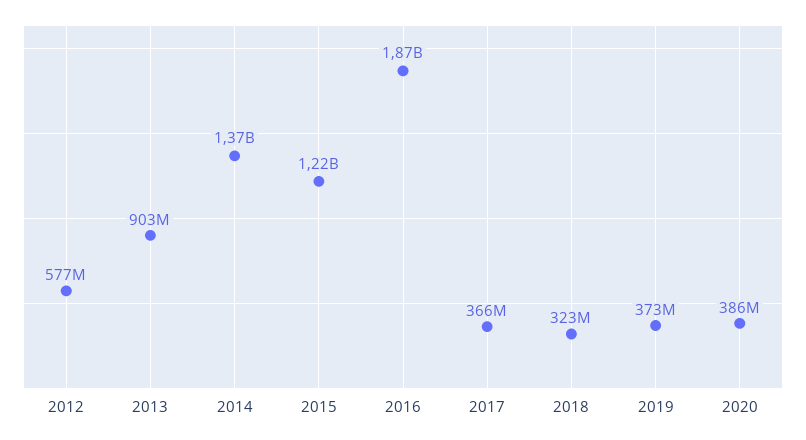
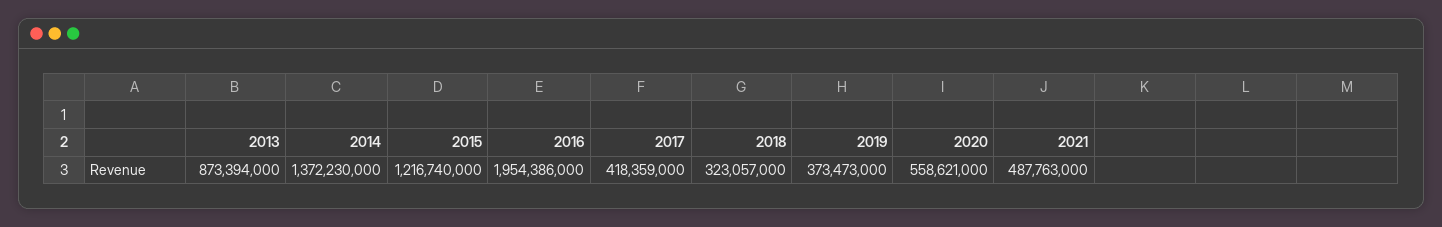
2012: 577000000 -> none
2013: 903000000 -> 873394000
2016: 1870000000 -> 1954386000
2017: 366000000 -> 418359000
2020: 386000000 -> 558621000
2021: none -> 487763000

